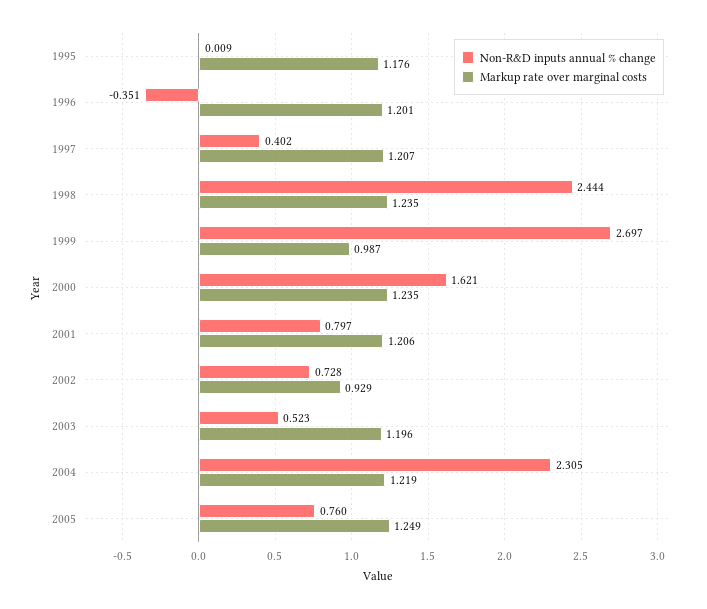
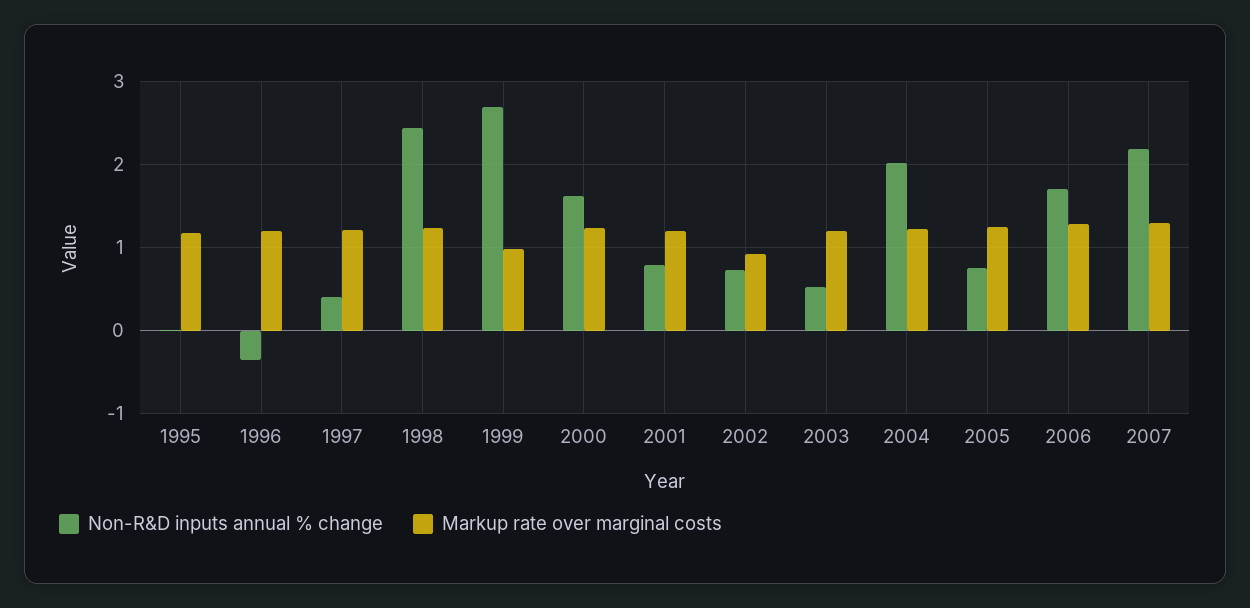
Non-R&D inputs annual % change, 2004: 2.305 -> 2
Non-R&D inputs annual % change, 2006: none -> 1.7
Markup rate over marginal costs, 2006: none -> 1.3
Non-R&D inputs annual % change, 2007: none -> 2.2
Markup rate over marginal costs, 2007: none -> 1.3

